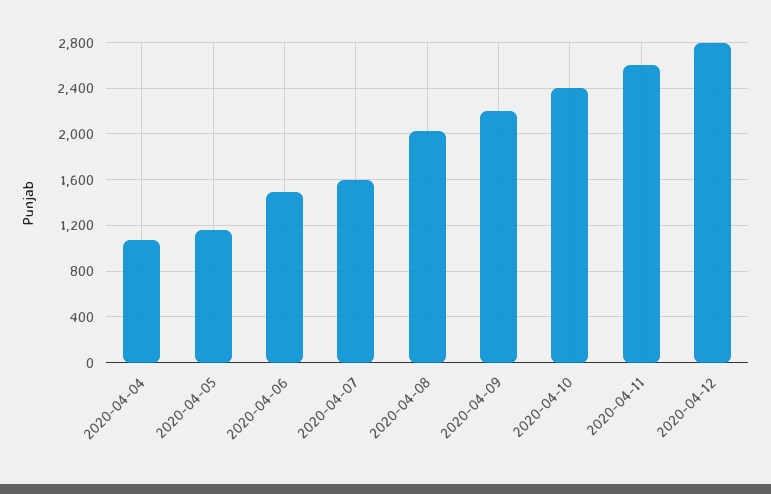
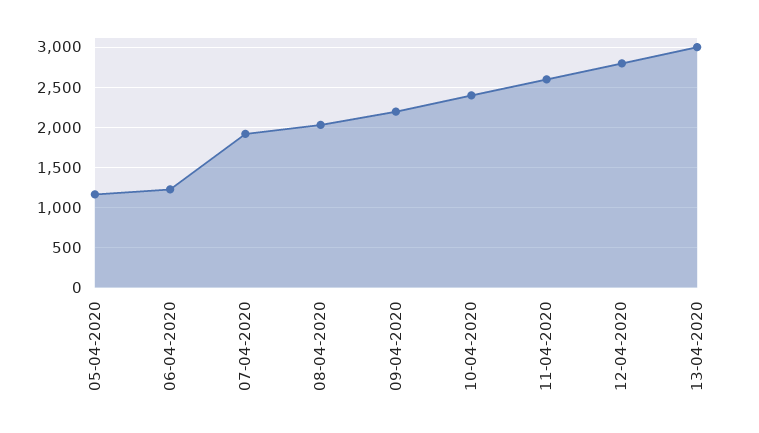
2020-04-04: 1100 -> none
2020-04-06: 1500 -> 1200
2020-04-07: 1600 -> 1900
13-04-2020: none -> 3000

